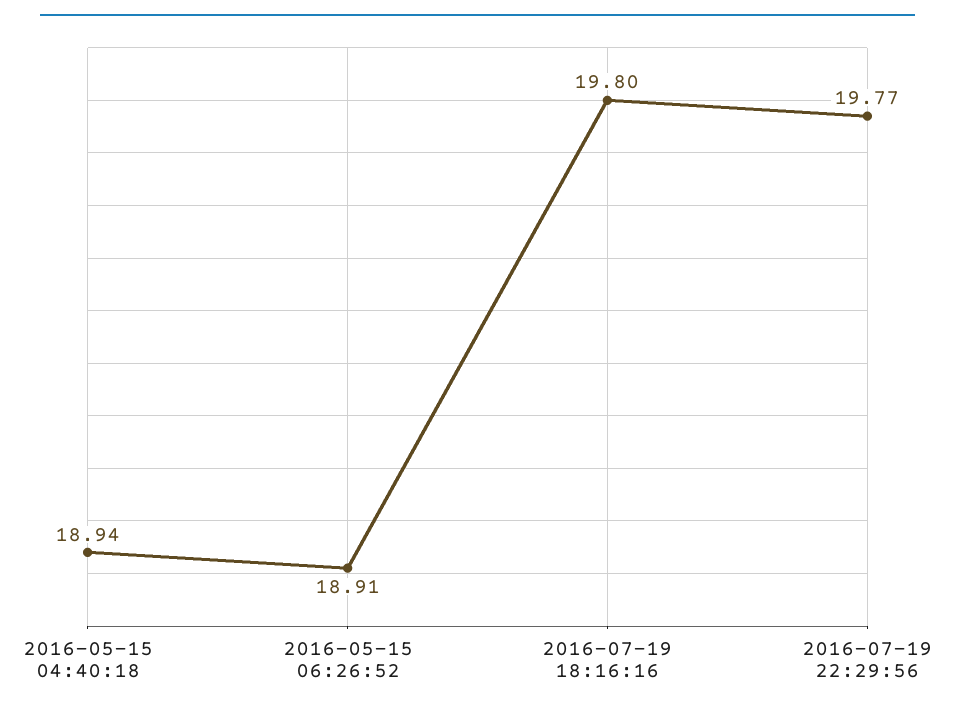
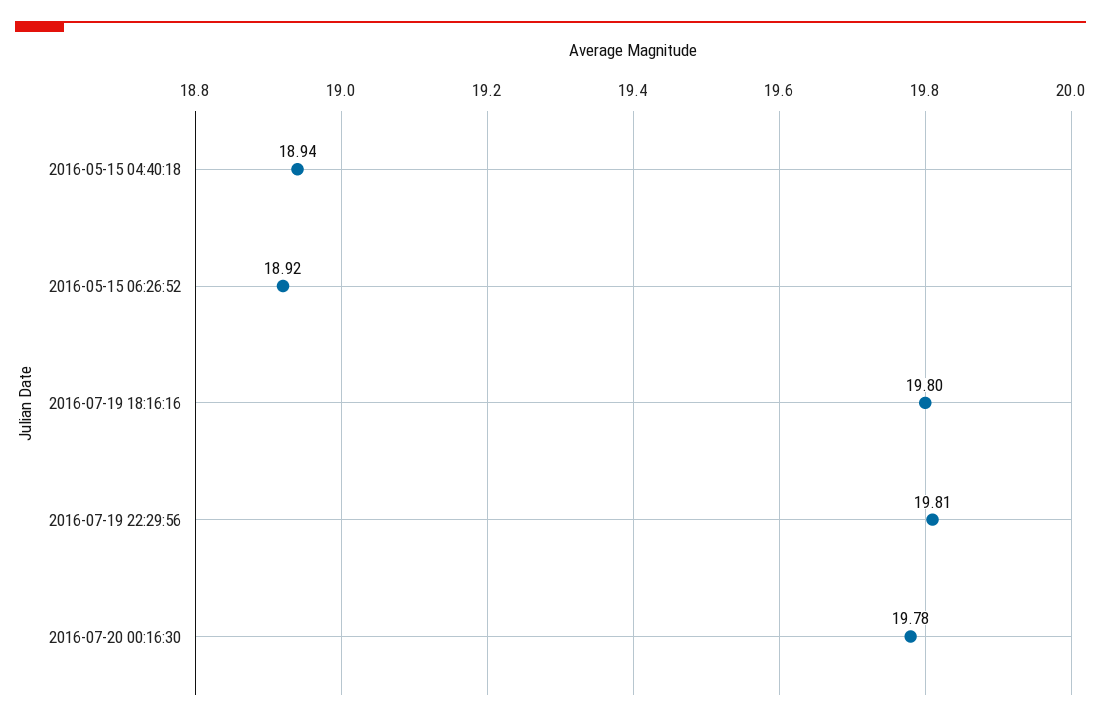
2016-05-15 06:26:52: 18.91 -> 18.92
2016-07-19 22:29:56: 19.77 -> 19.81
2016-07-20 00:16:30: none -> 19.78

